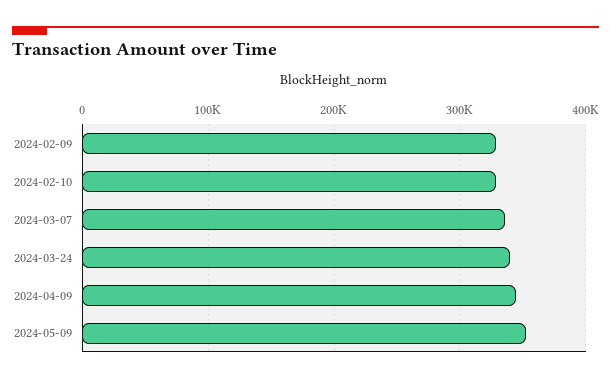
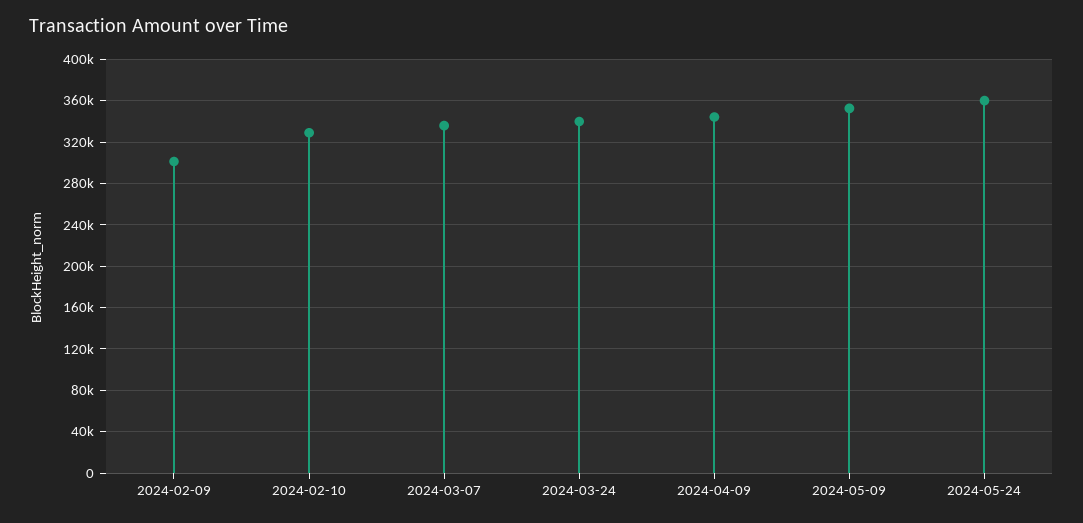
2024-02-09: 330000 -> 300000
2024-05-24: none -> 360000

